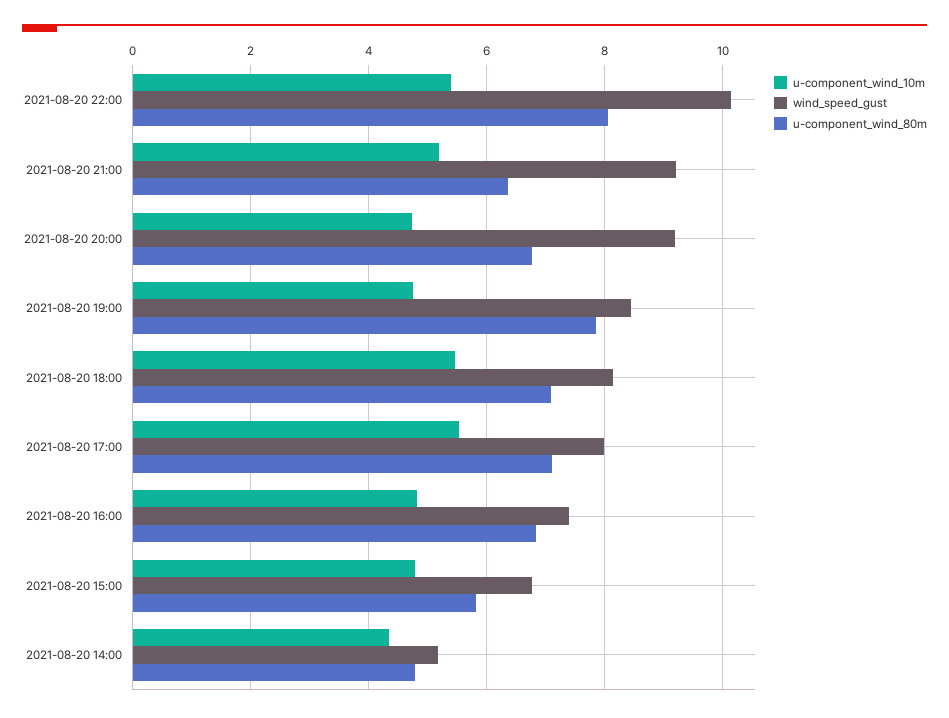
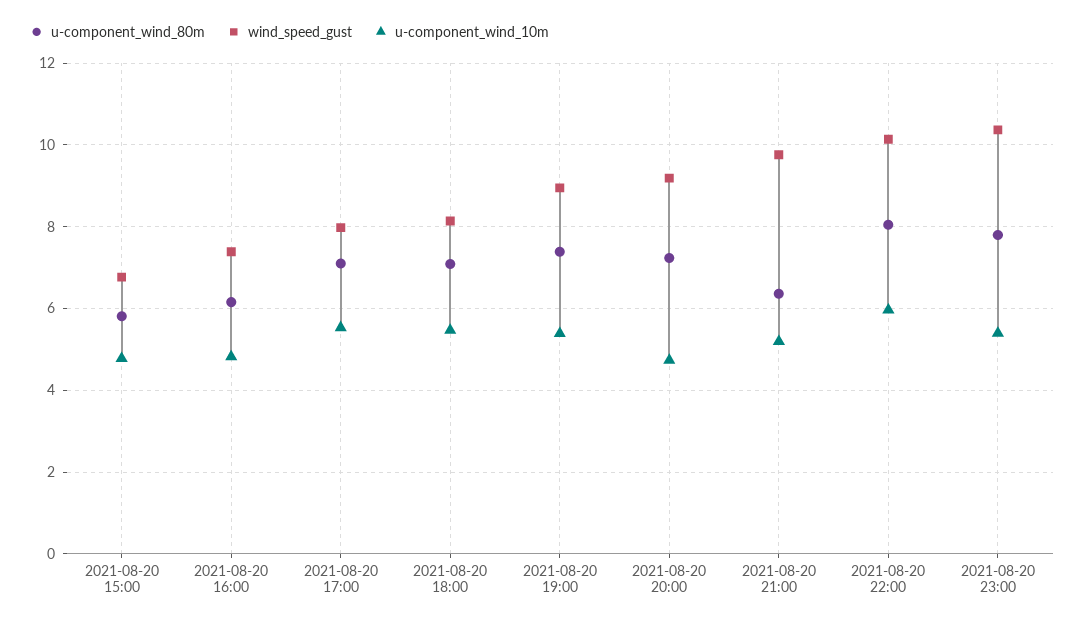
u-component_wind_10m, 2021-08-20 22:00: 5.4 -> 6
wind_speed_gust, 2021-08-20 21:00: 9.2 -> 9.8
u-component_wind_80m, 2021-08-20 20:00: 6.8 -> 7.2
u-component_wind_10m, 2021-08-20 19:00: 4.8 -> 5.4
wind_speed_gust, 2021-08-20 19:00: 8.4 -> 9
u-component_wind_80m, 2021-08-20 19:00: 7.8 -> 7.4
u-component_wind_80m, 2021-08-20 16:00: 6.8 -> 6.2
u-component_wind_10m, 2021-08-20 14:00: 4.4 -> none
wind_speed_gust, 2021-08-20 14:00: 5.2 -> none
u-component_wind_80m, 2021-08-20 14:00: 4.8 -> none
u-component_wind_80m, 2021-08-20 23:00: none -> 7.8
wind_speed_gust, 2021-08-20 23:00: none -> 10.4
u-component_wind_10m, 2021-08-20 23:00: none -> 5.4

